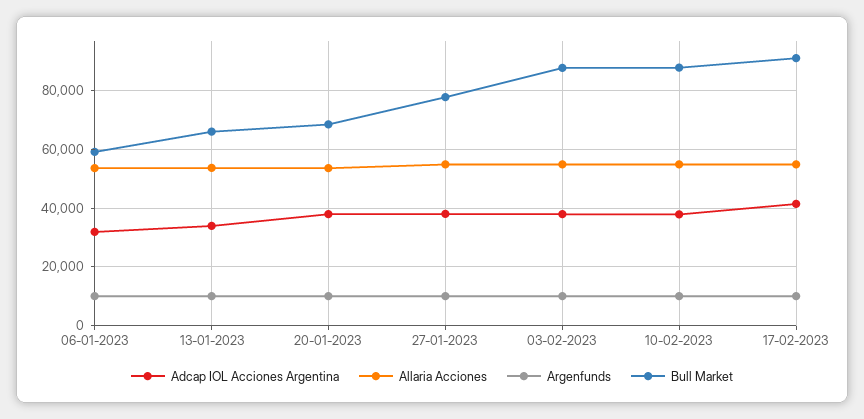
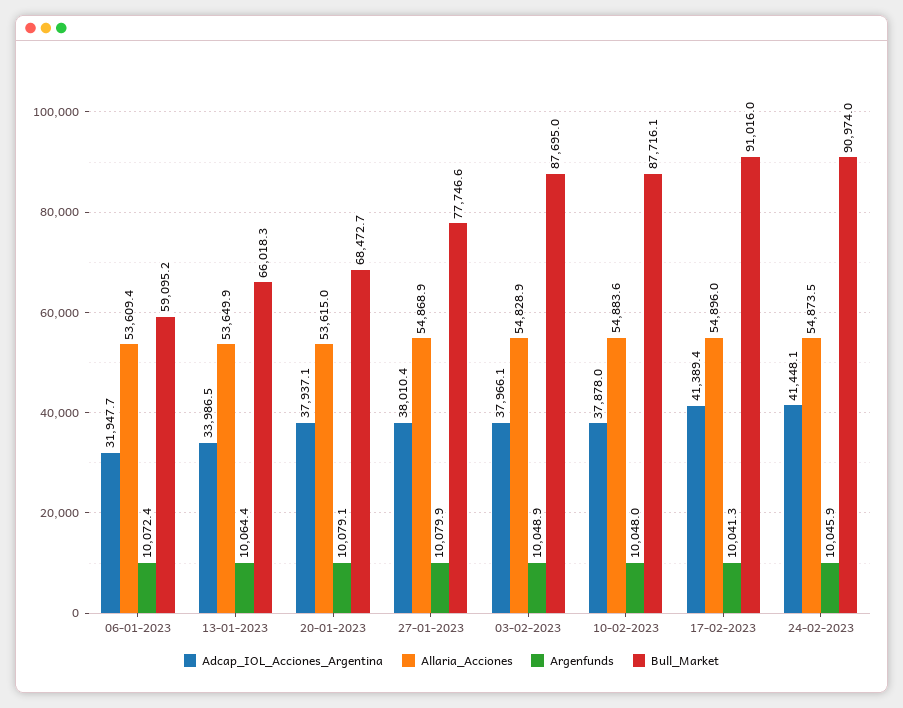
Adcap IOL Acciones Argentina, 24-02-2023: none -> 41448.1
Allaria Acciones, 24-02-2023: none -> 54873.5
Argenfunds, 24-02-2023: none -> 10045.9
Bull Market, 24-02-2023: none -> 90974

